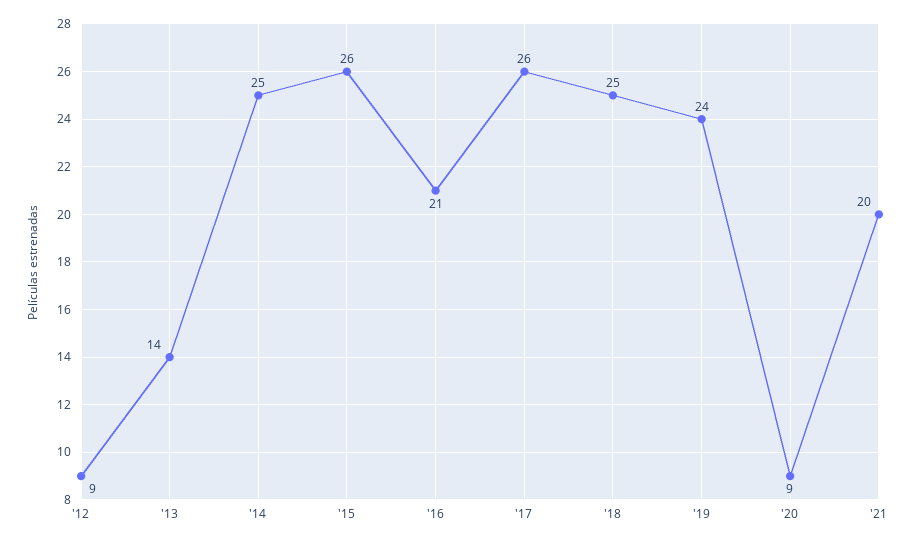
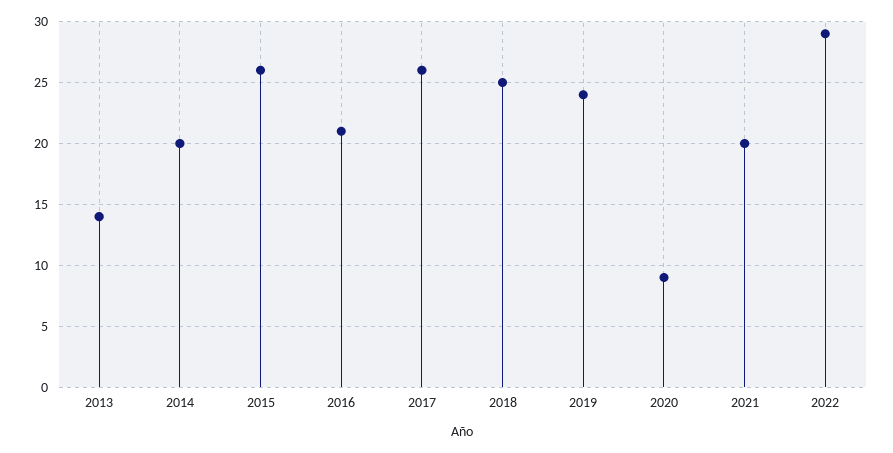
'12: 9 -> none
'14: 25 -> 20
2022: none -> 29

